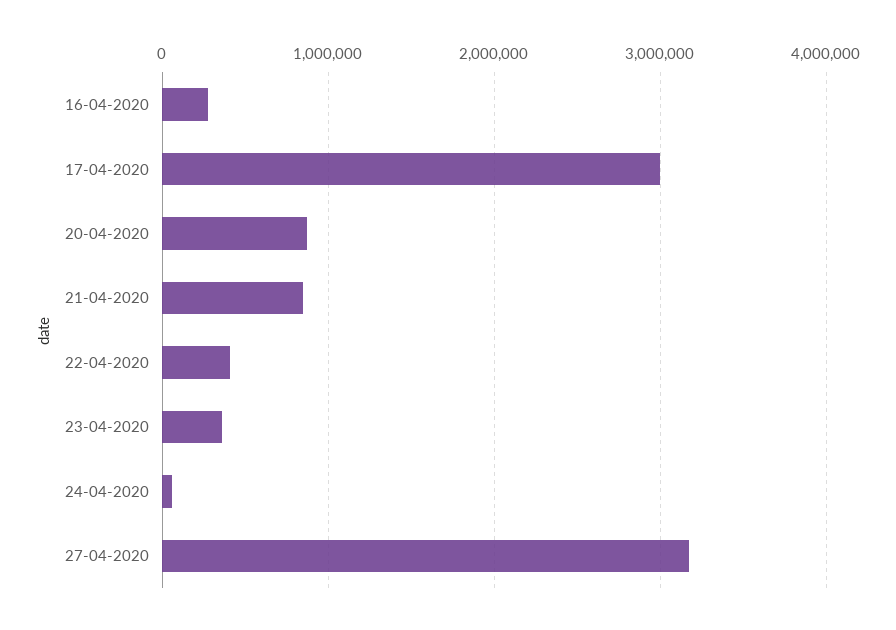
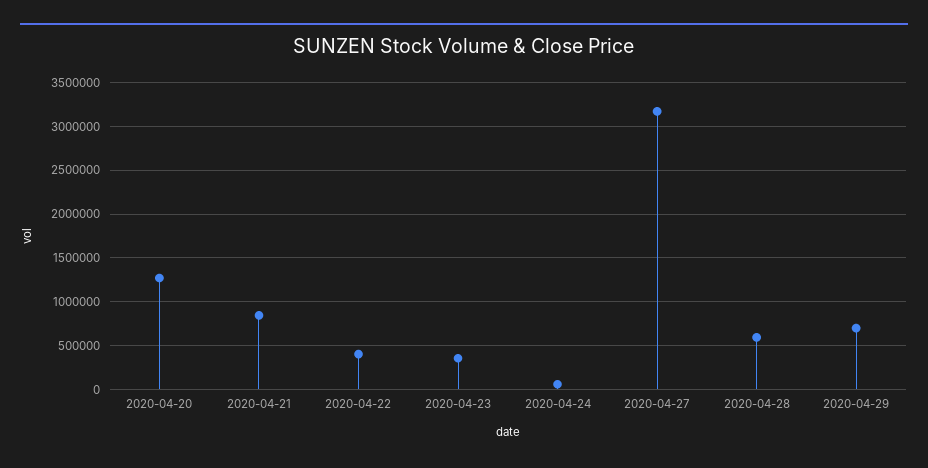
16-04-2020: 300000 -> none
17-04-2020: 3000000 -> none
20-04-2020: 900000 -> 1300000
2020-04-28: none -> 600000
2020-04-29: none -> 700000

